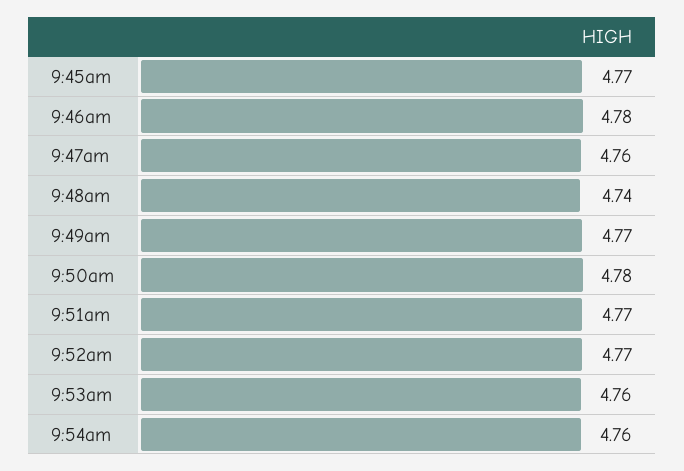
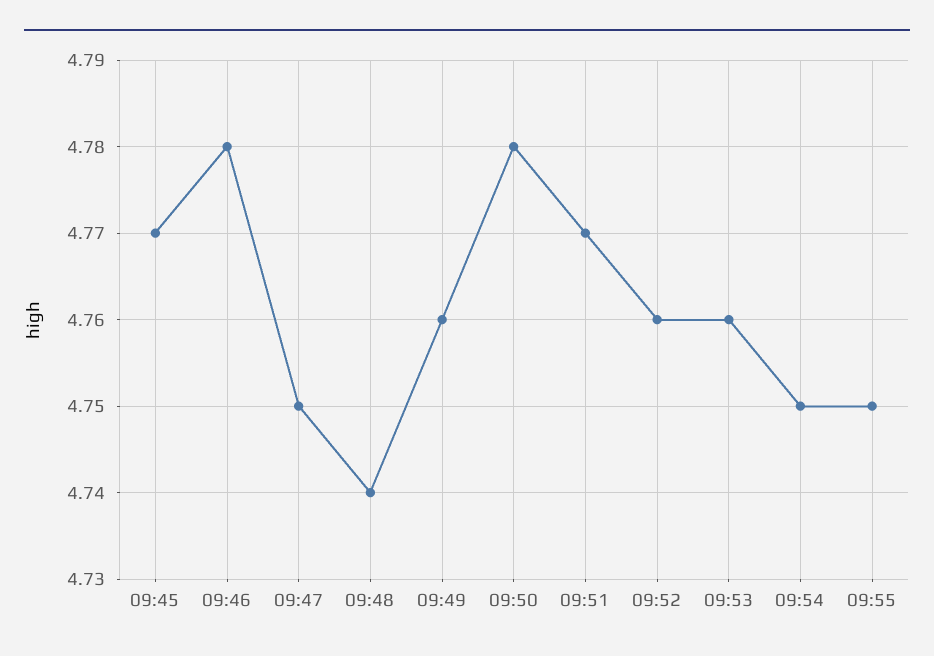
9:47am: 4.76 -> 4.75
9:49am: 4.77 -> 4.76
9:52am: 4.77 -> 4.76
9:54am: 4.76 -> 4.75
09:55: none -> 4.75

